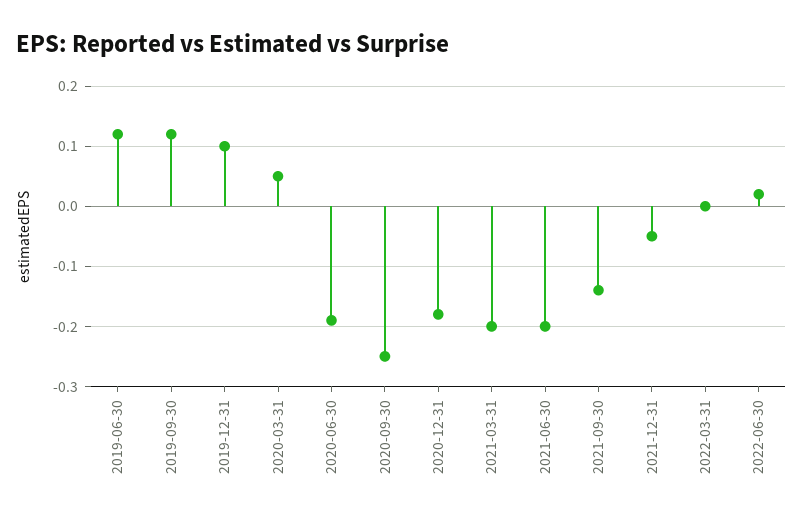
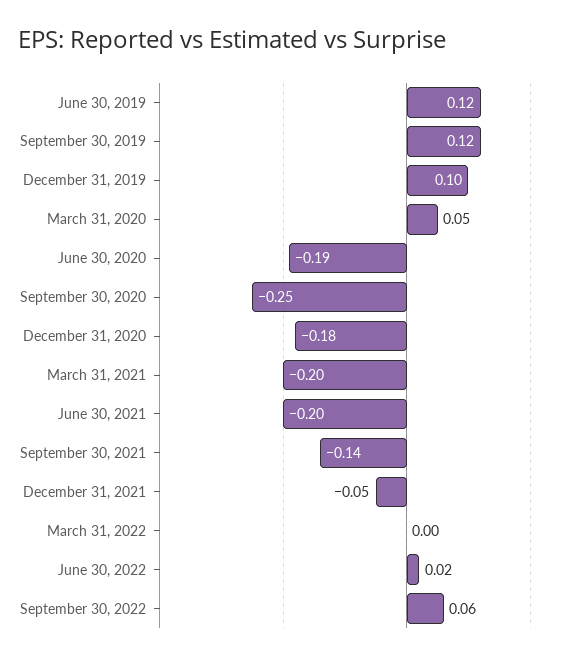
September 30, 2022: none -> 0.06

